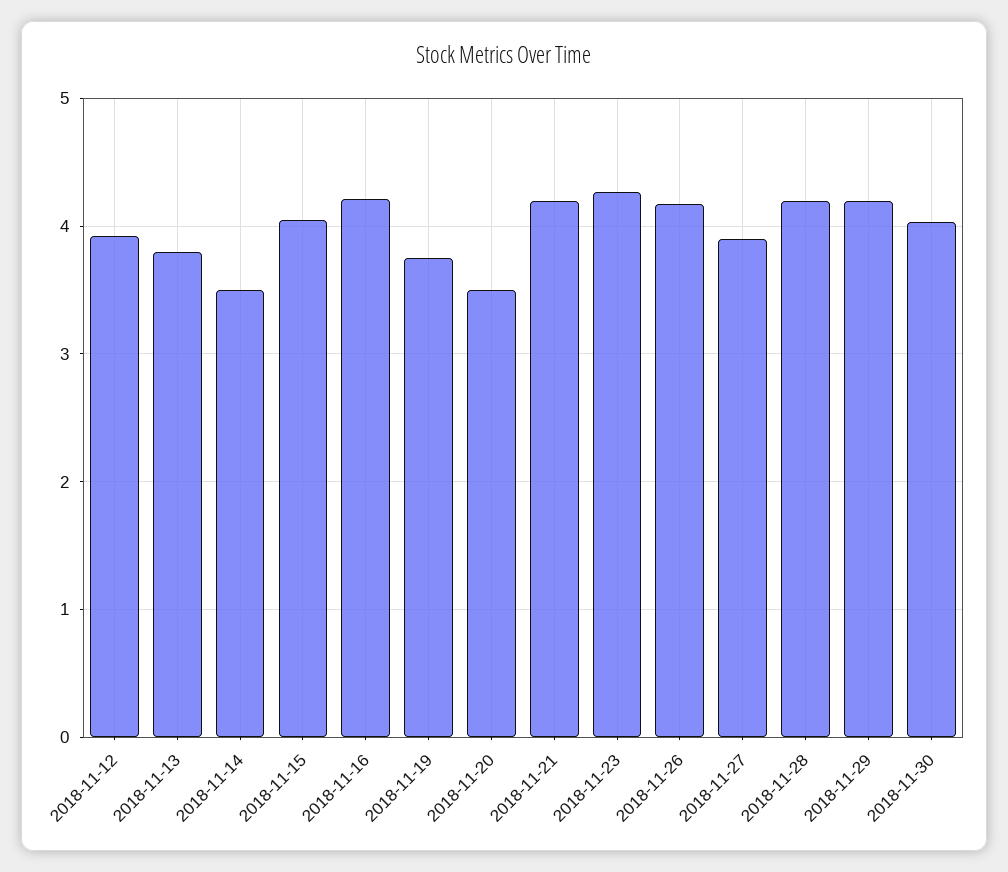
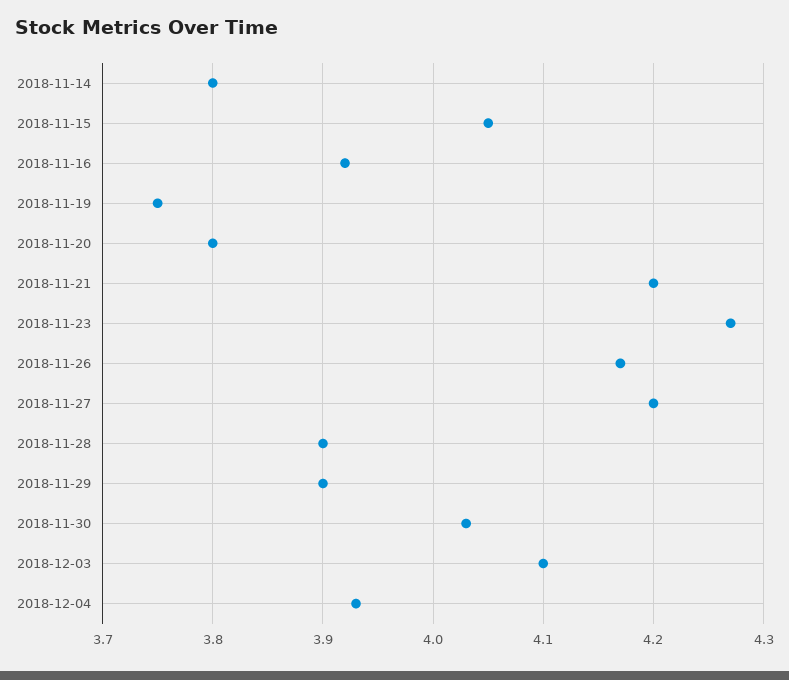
2018-11-12: 3.9 -> none
2018-11-13: 3.8 -> none
2018-11-14: 3.5 -> 3.8
2018-11-16: 4.2 -> 3.92
2018-11-20: 3.5 -> 3.8
2018-11-27: 3.9 -> 4.2
2018-11-28: 4.2 -> 3.9
2018-11-29: 4.2 -> 3.9
2018-12-03: none -> 4.1
2018-12-04: none -> 3.93

